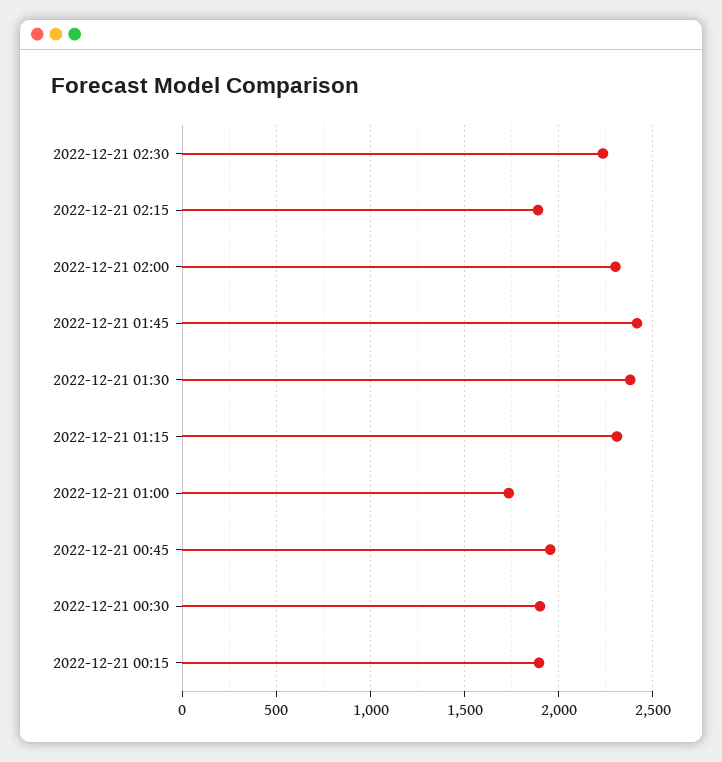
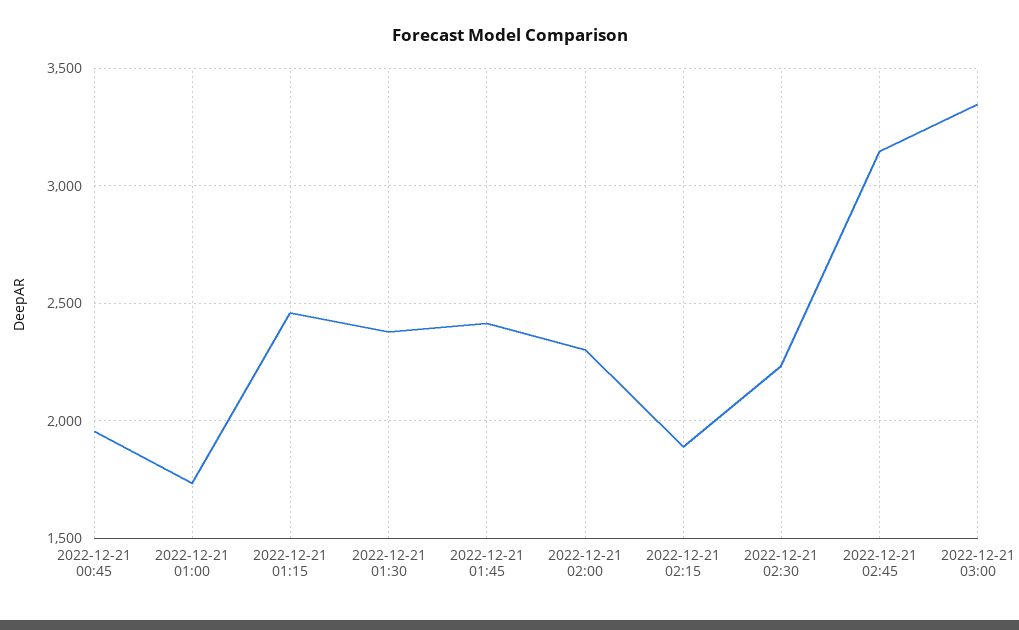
2022-12-21 01:15: 2300 -> 2450
2022-12-21 00:30: 1900 -> none
2022-12-21 00:15: 1900 -> none
2022-12-21 02:45: none -> 3150
2022-12-21 03:00: none -> 3350

